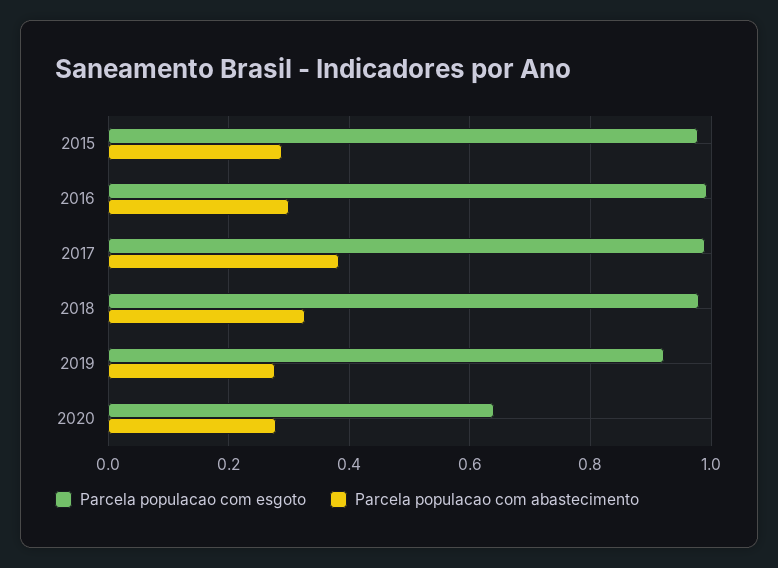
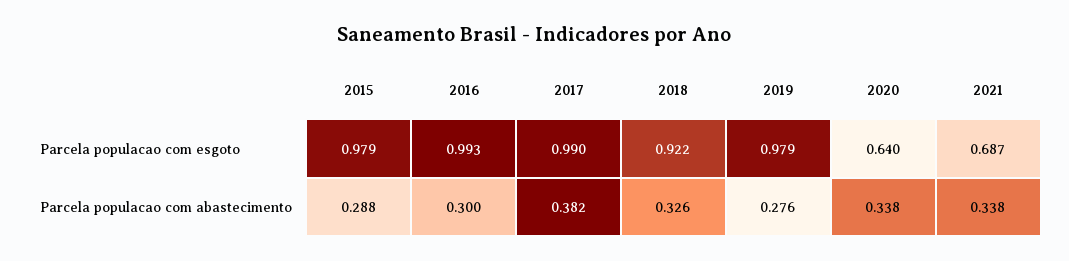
Parcela populacao com esgoto, 2018: 0.98 -> 0.922
Parcela populacao com esgoto, 2019: 0.92 -> 0.979
Parcela populacao com abastecimento, 2020: 0.28 -> 0.338
Parcela populacao com esgoto, 2021: none -> 0.687
Parcela populacao com abastecimento, 2021: none -> 0.338

